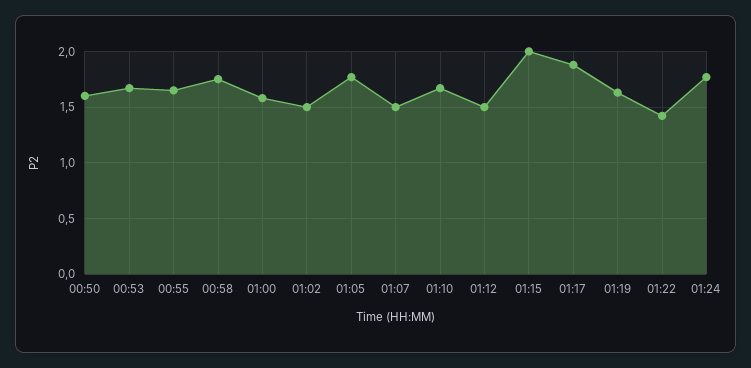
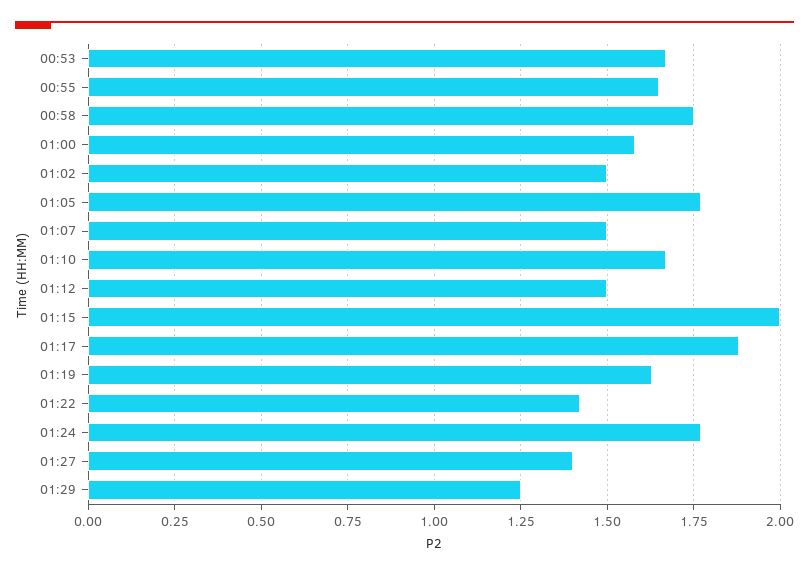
00:50: 1.6 -> none
01:27: none -> 1.4
01:29: none -> 1.25

